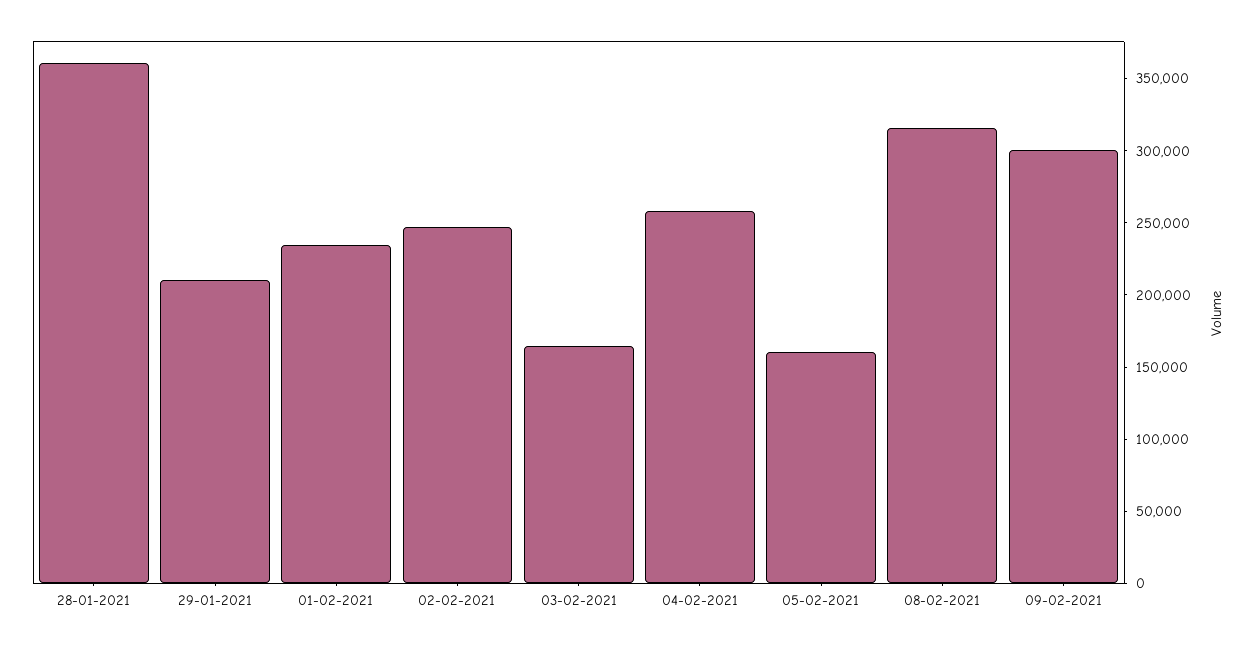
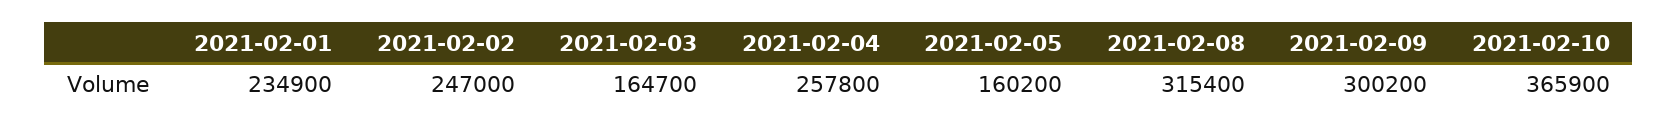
28-01-2021: 360000 -> none
29-01-2021: 210000 -> none
2021-02-10: none -> 365900

